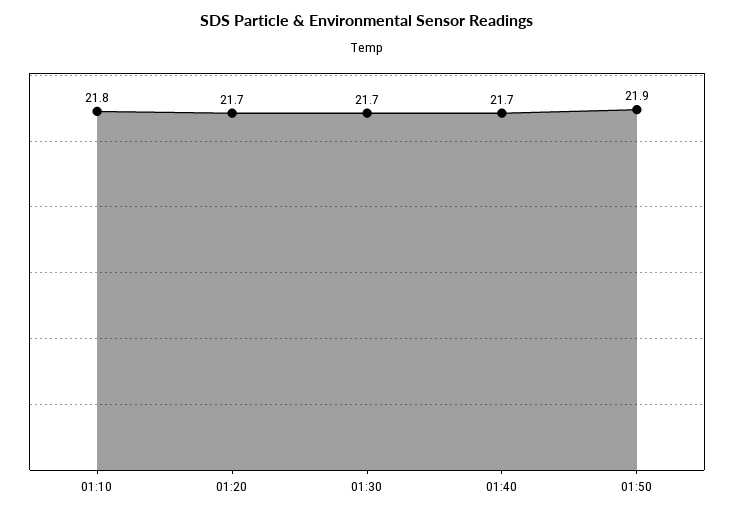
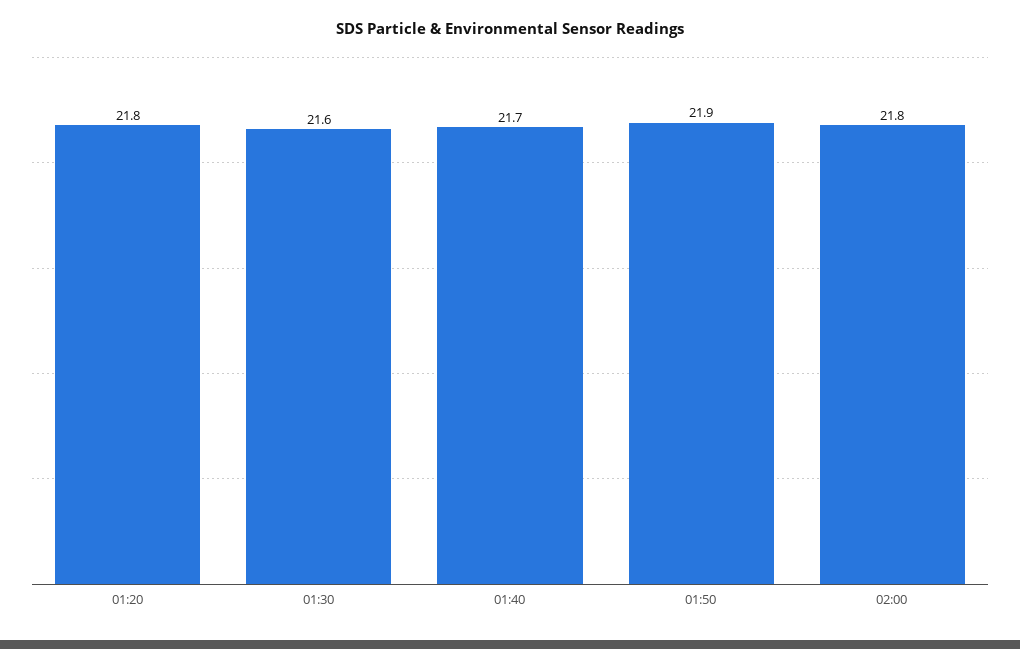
01:10: 21.8 -> none
01:20: 21.7 -> 21.8
01:30: 21.7 -> 21.6
02:00: none -> 21.8

